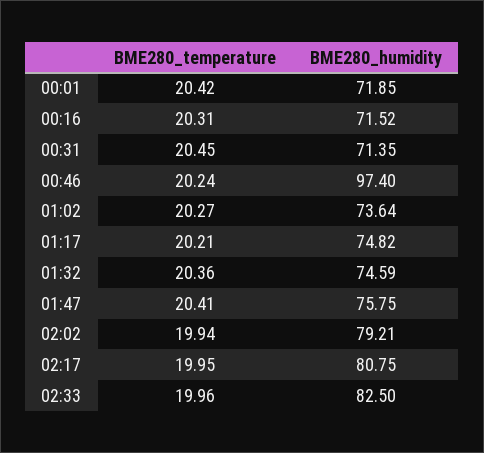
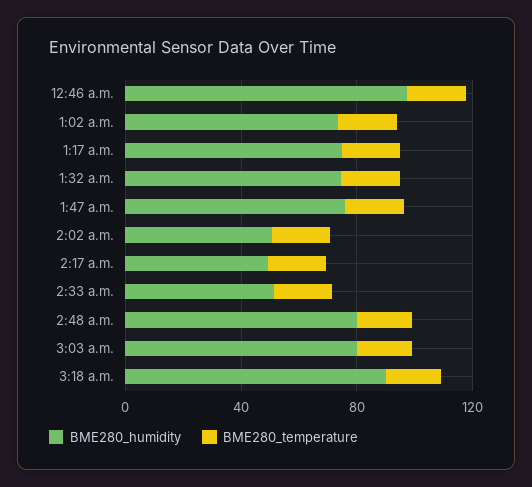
BME280_temperature, 00:01: 20.42 -> none
BME280_humidity, 00:01: 71.85 -> none
BME280_temperature, 00:16: 20.31 -> none
BME280_humidity, 00:16: 71.52 -> none
BME280_temperature, 00:31: 20.45 -> none
BME280_humidity, 00:31: 71.35 -> none
BME280_humidity, 02:02: 79.21 -> 50
BME280_humidity, 02:17: 80.75 -> 50
BME280_humidity, 02:33: 82.5 -> 50
BME280_humidity, 2:48 a.m.: none -> 80
BME280_temperature, 2:48 a.m.: none -> 20
BME280_humidity, 3:03 a.m.: none -> 80
BME280_temperature, 3:03 a.m.: none -> 20
BME280_humidity, 3:18 a.m.: none -> 90
BME280_temperature, 3:18 a.m.: none -> 20

